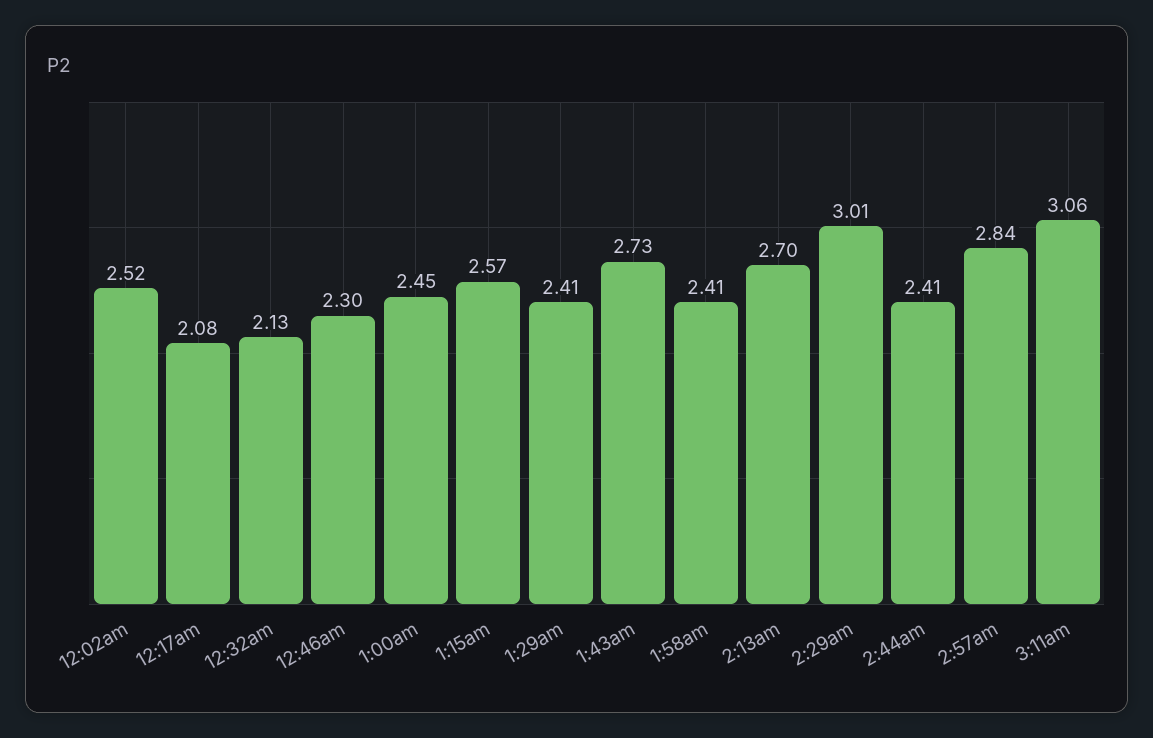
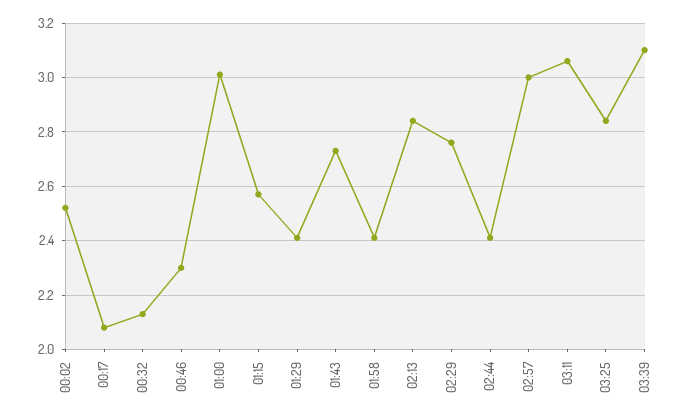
1:00am: 2.45 -> 3
2:13am: 2.7 -> 2.85
2:29am: 3.01 -> 2.75
2:57am: 2.84 -> 3
03:25: none -> 2.85
03:39: none -> 3.1

